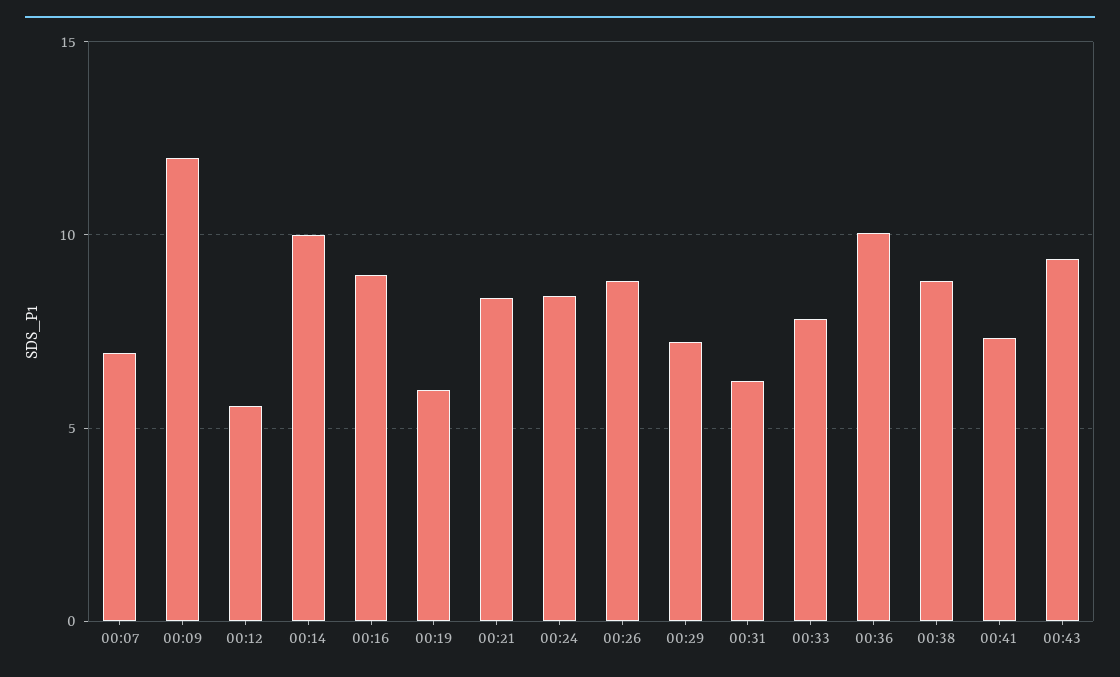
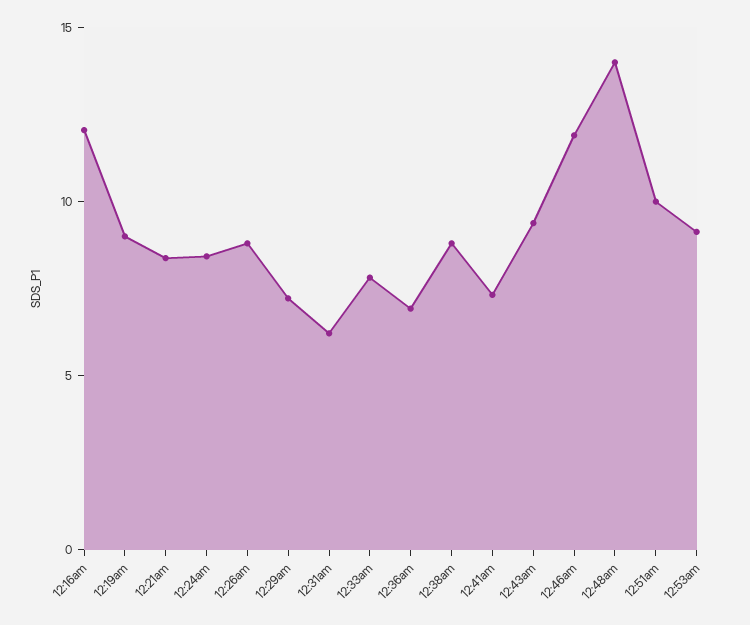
00:07: 7 -> none
00:09: 12 -> none
00:12: 5.5 -> none
00:14: 10 -> none
00:16: 9 -> 12
00:19: 6 -> 9
00:36: 10 -> 7
12:46am: none -> 12
12:48am: none -> 14
12:51am: none -> 10
12:53am: none -> 9

